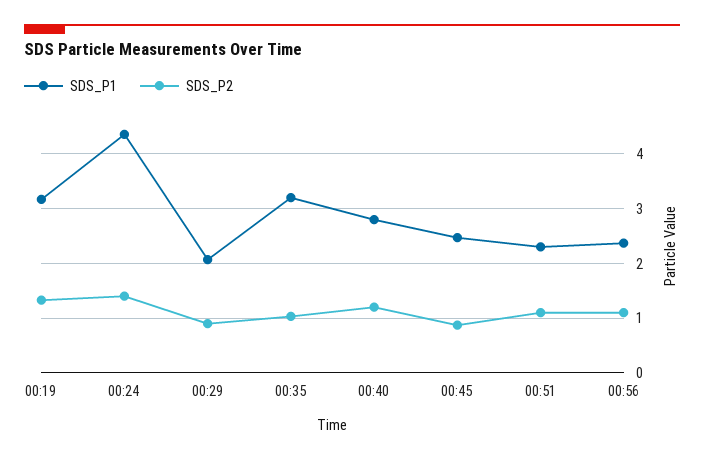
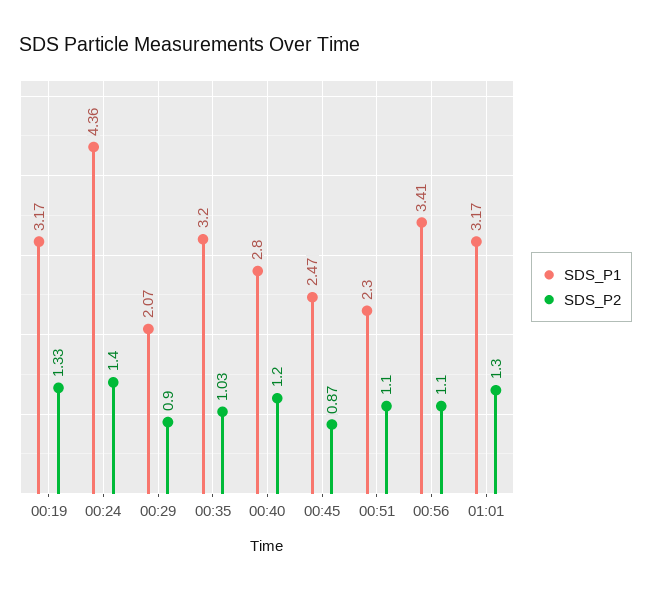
SDS_P1, 00:56: 2.4 -> 3.41
SDS_P1, 01:01: none -> 3.17
SDS_P2, 01:01: none -> 1.3

